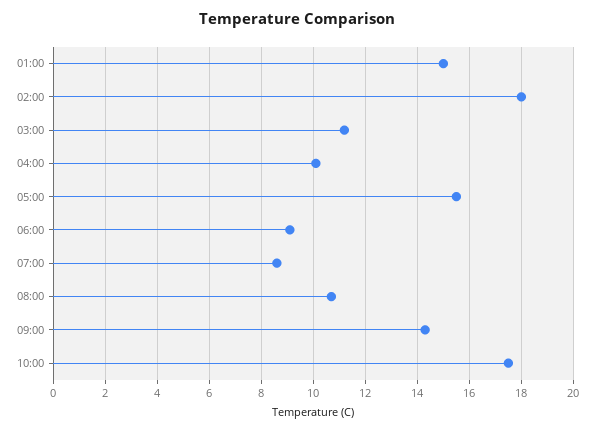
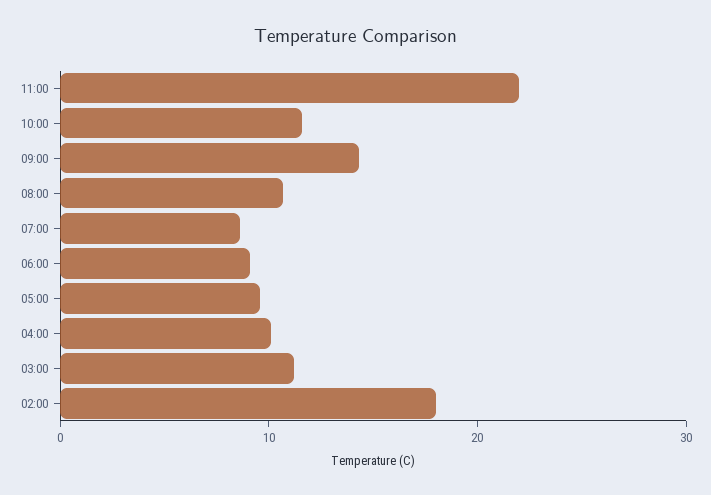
01:00: 15 -> none
05:00: 15.5 -> 10
10:00: 17.5 -> 12
11:00: none -> 22

